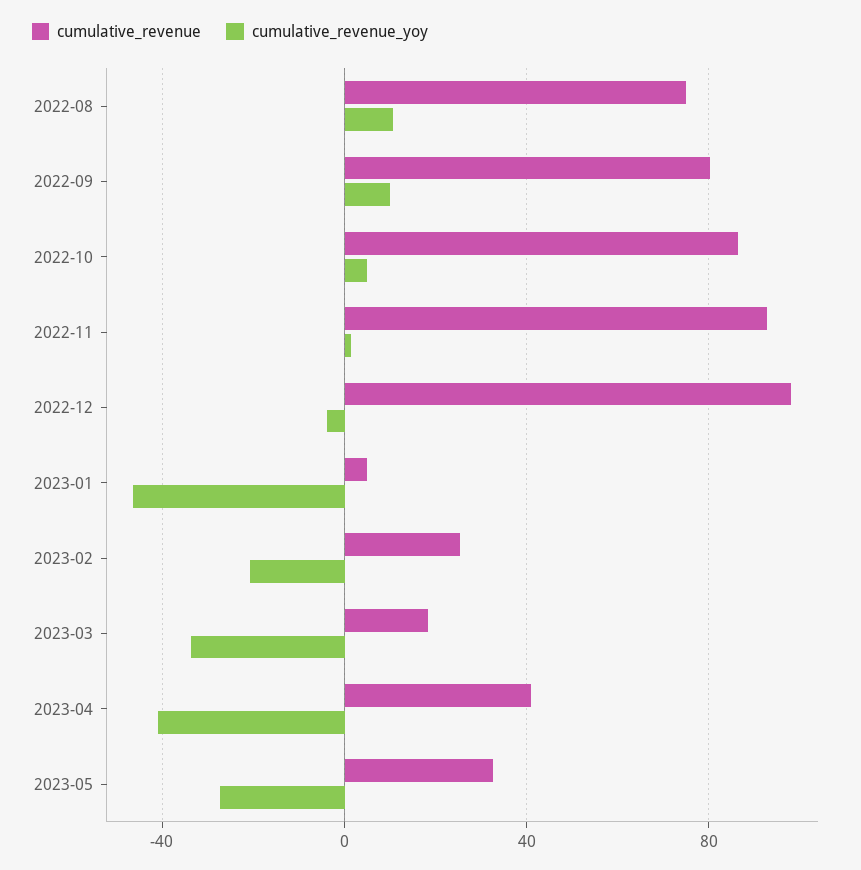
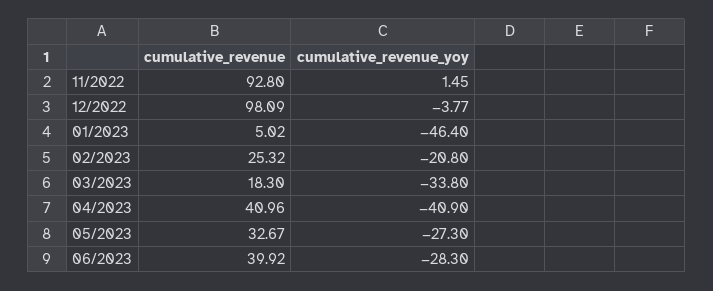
cumulative_revenue, 2022-08: 75 -> none
cumulative_revenue_yoy, 2022-08: 10 -> none
cumulative_revenue, 2022-09: 80 -> none
cumulative_revenue_yoy, 2022-09: 10 -> none
cumulative_revenue, 2022-10: 85 -> none
cumulative_revenue_yoy, 2022-10: 5 -> none
cumulative_revenue, 06/2023: none -> 39.92
cumulative_revenue_yoy, 06/2023: none -> -28.3

